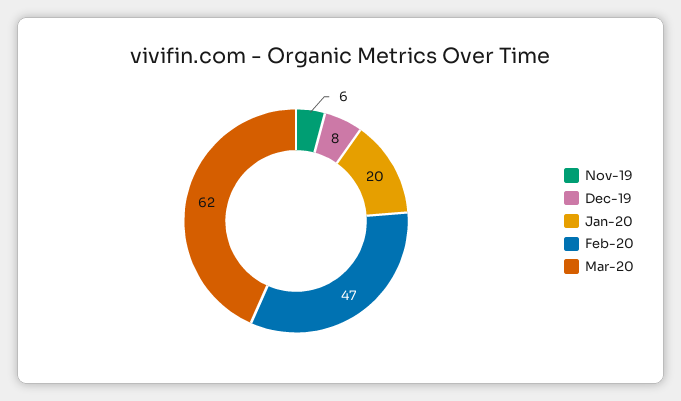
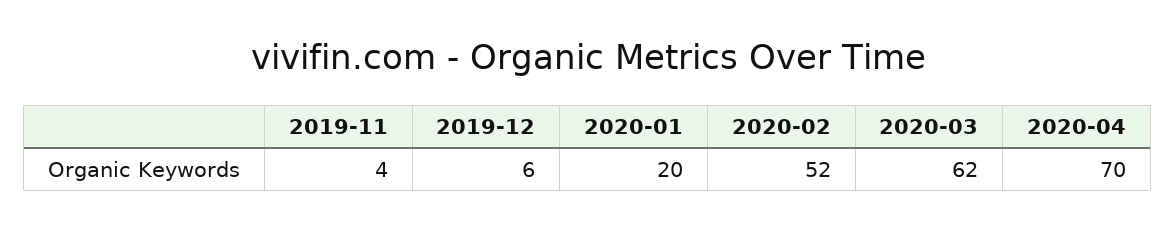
Nov-19: 6 -> 4
Dec-19: 8 -> 6
Feb-20: 47 -> 52
2020-04: none -> 70

